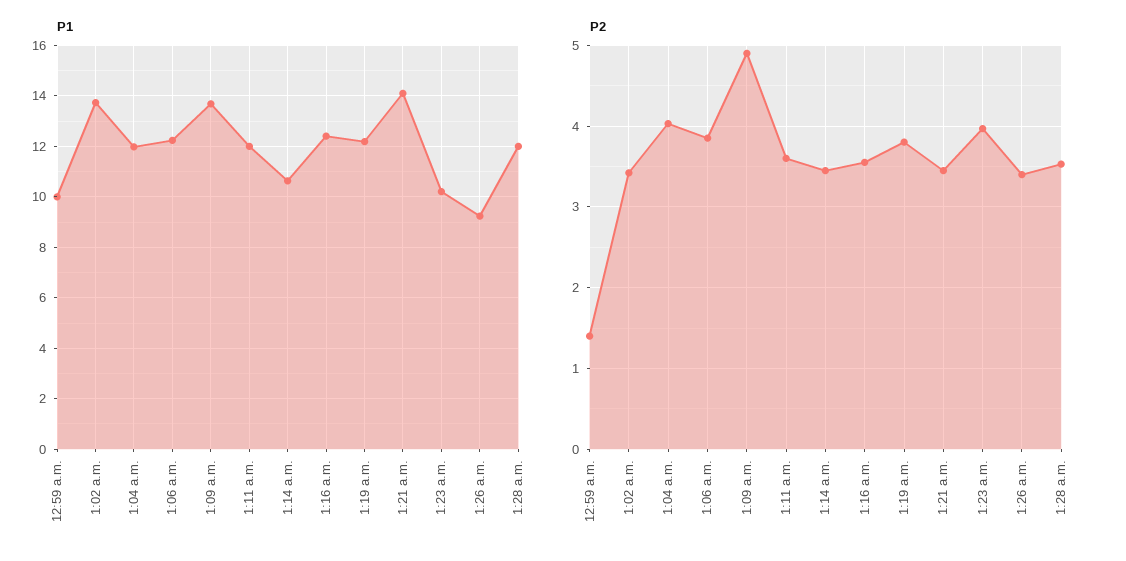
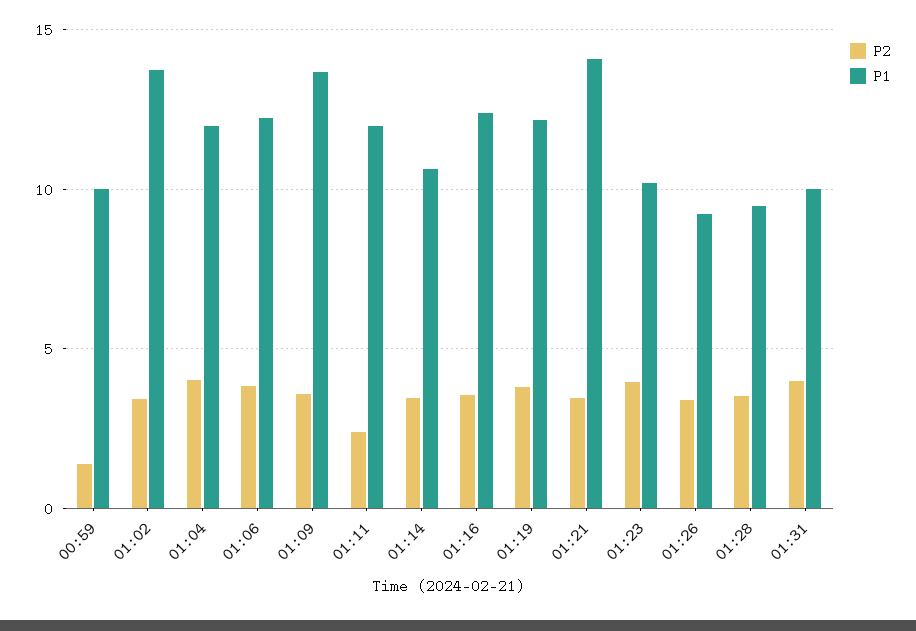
P1, 1:28 a.m.: 12 -> 9.5
P2, 1:09 a.m.: 4.9 -> 3.5
P2, 1:11 a.m.: 3.6 -> 2.5
P2, 01:31: none -> 4
P1, 01:31: none -> 10

